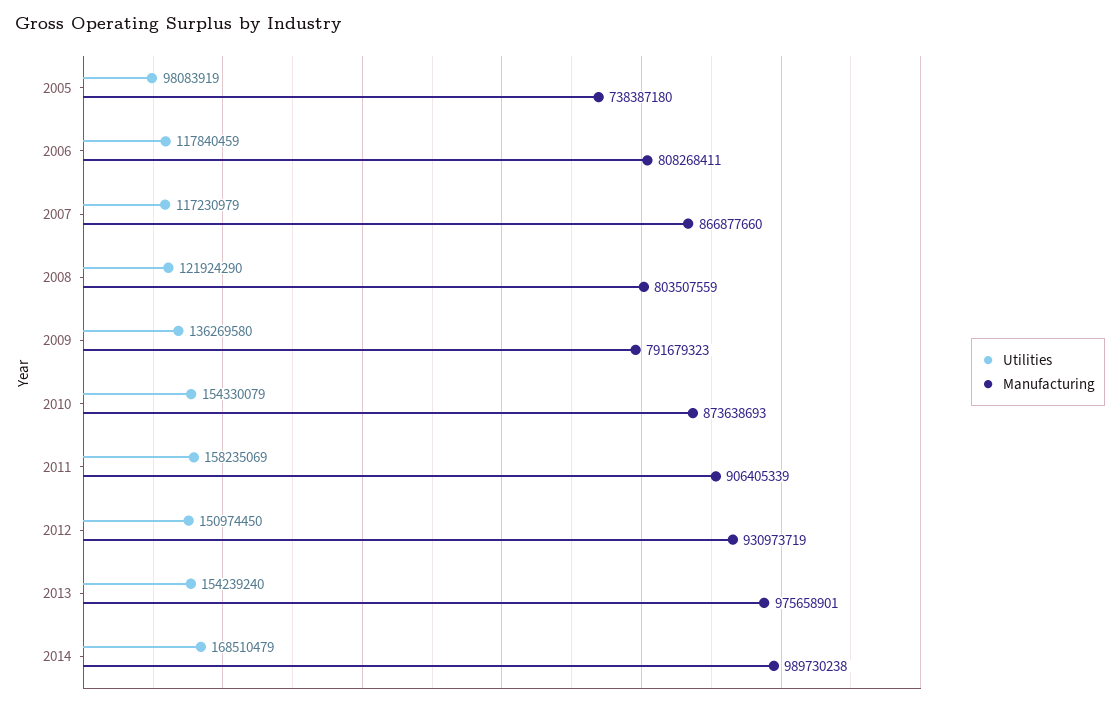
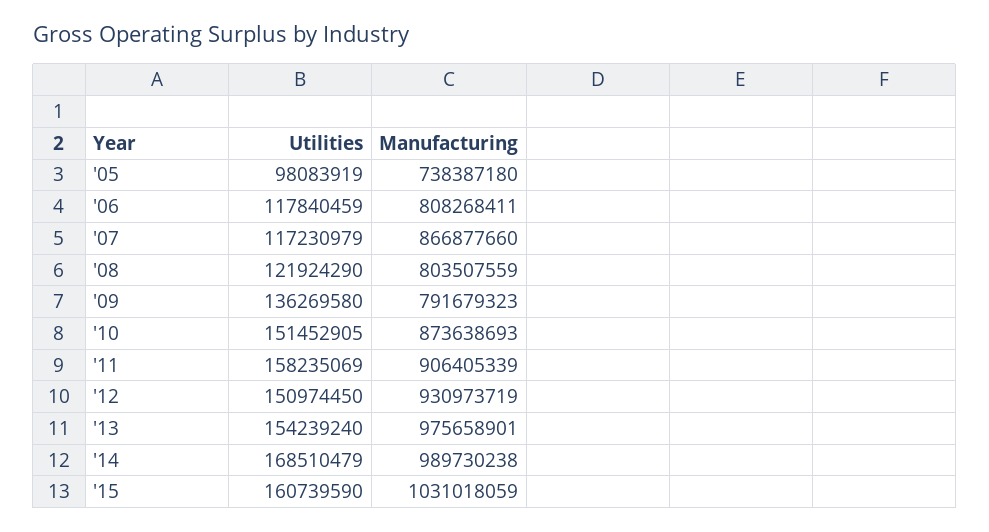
Utilities, 2010: 154330079 -> 151452905
Utilities, '15: none -> 160739590
Manufacturing, '15: none -> 1031018059

